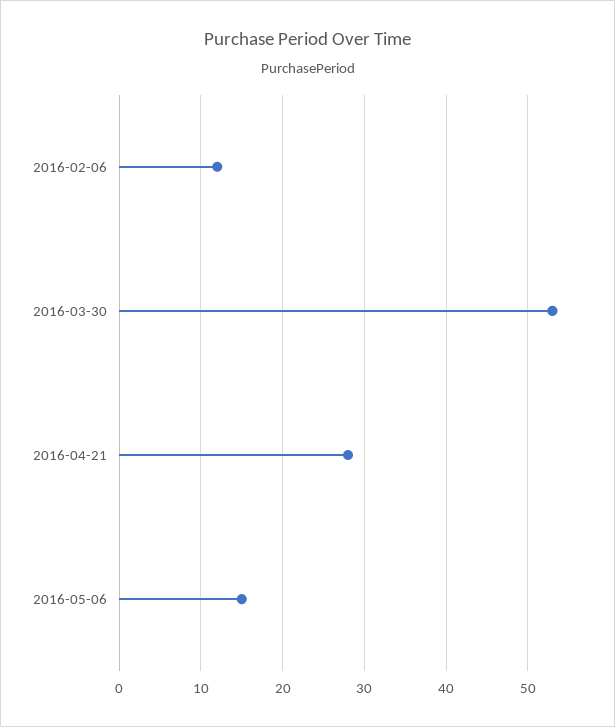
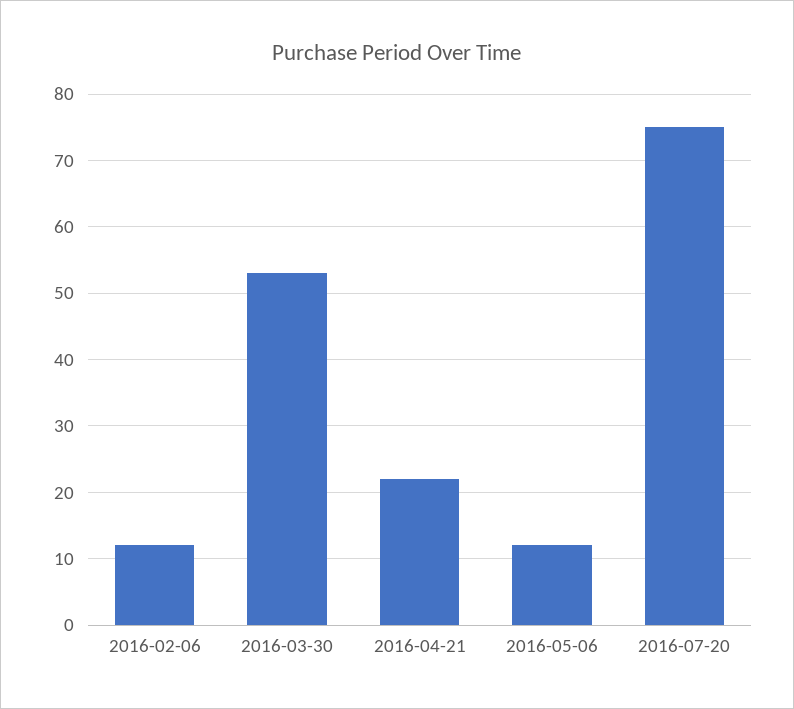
2016-04-21: 28 -> 22
2016-05-06: 15 -> 12
2016-07-20: none -> 75

